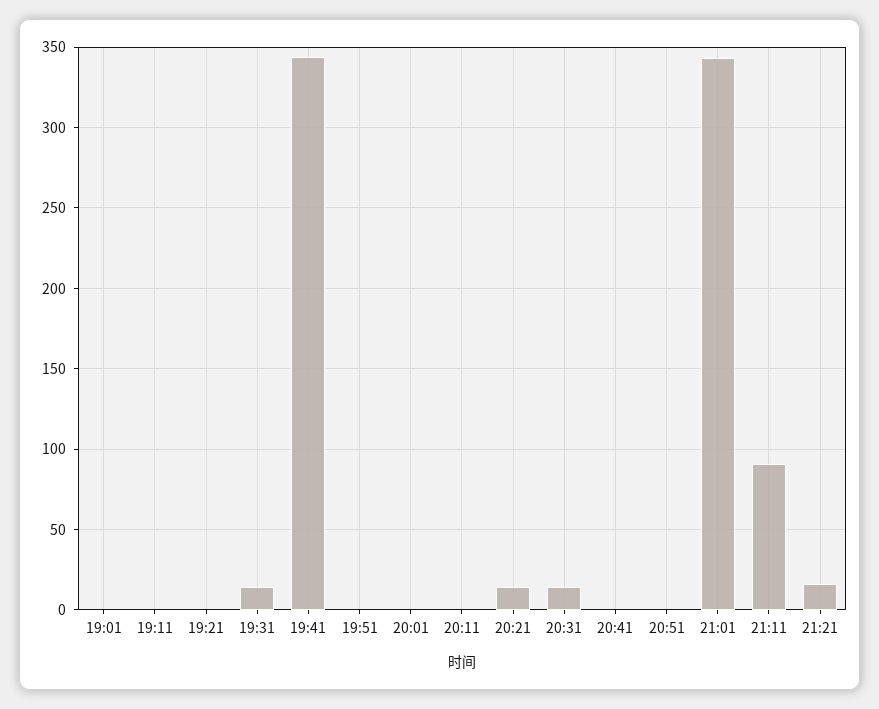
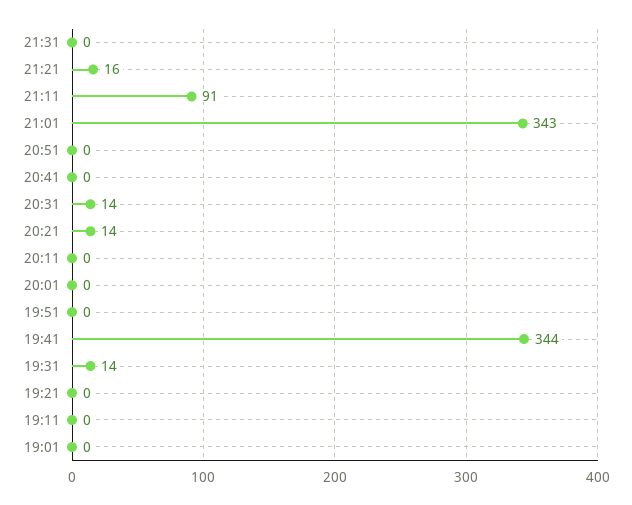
21:31: none -> 0

